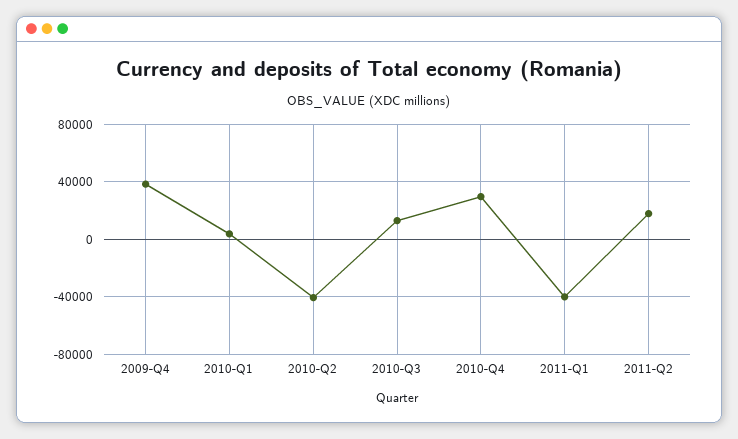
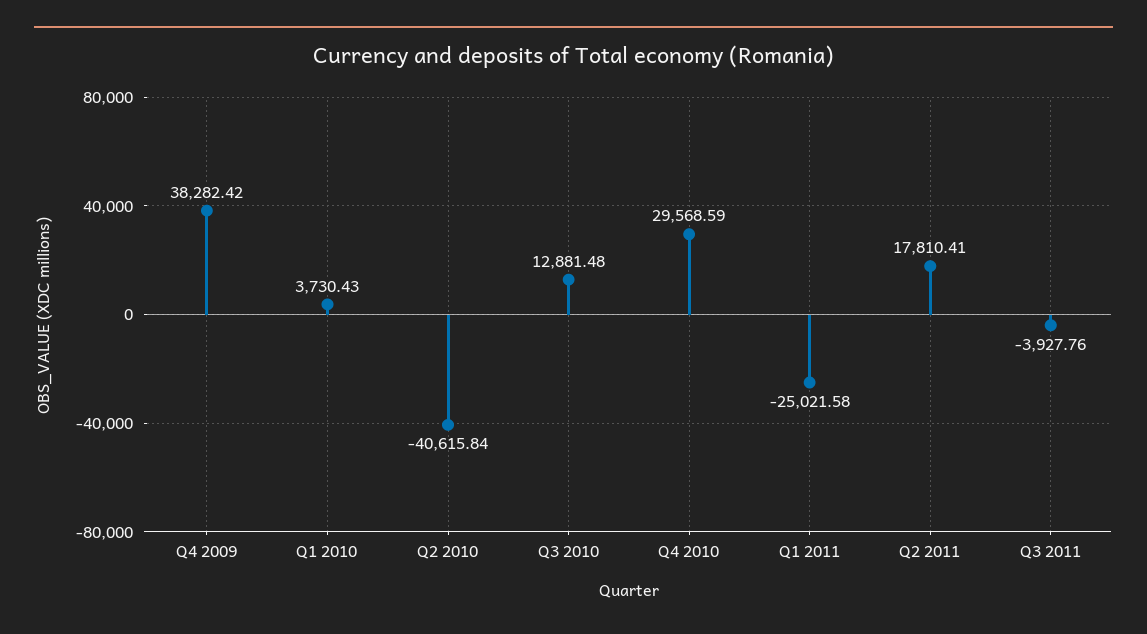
2011-Q1: -40000 -> -25021.58
Q3 2011: none -> -3927.76

